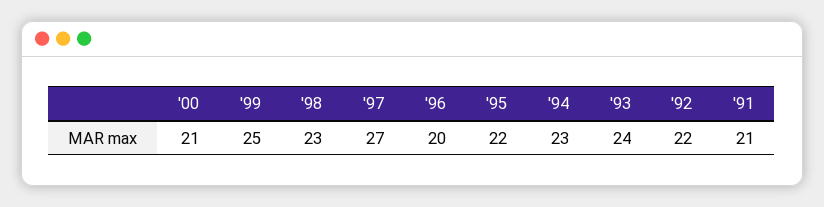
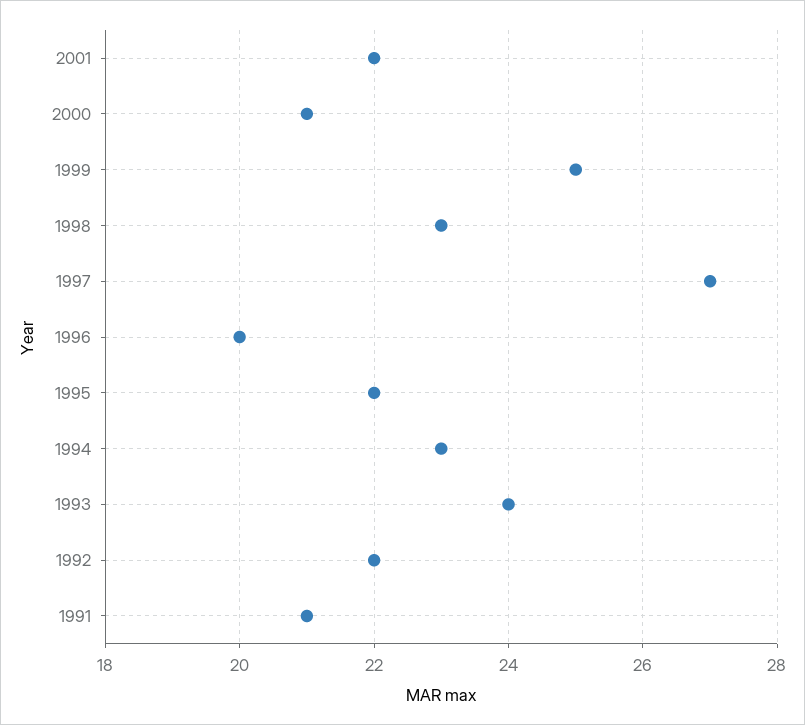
2001: none -> 22

